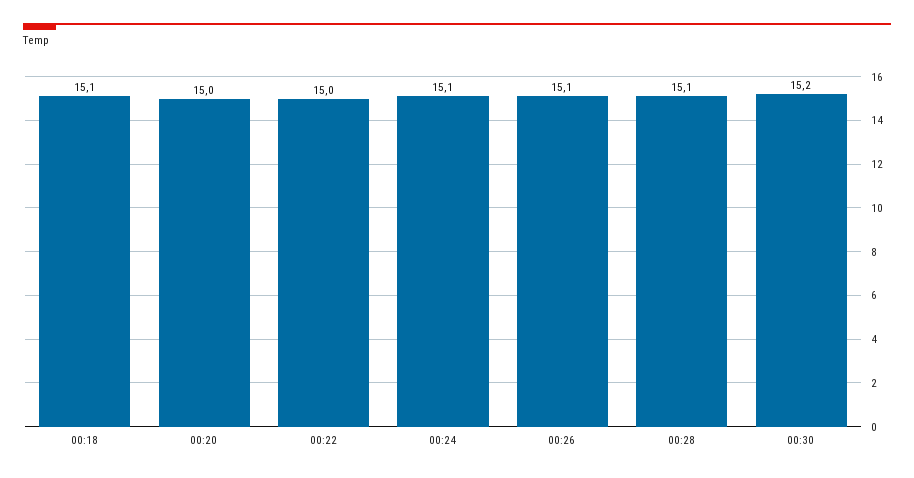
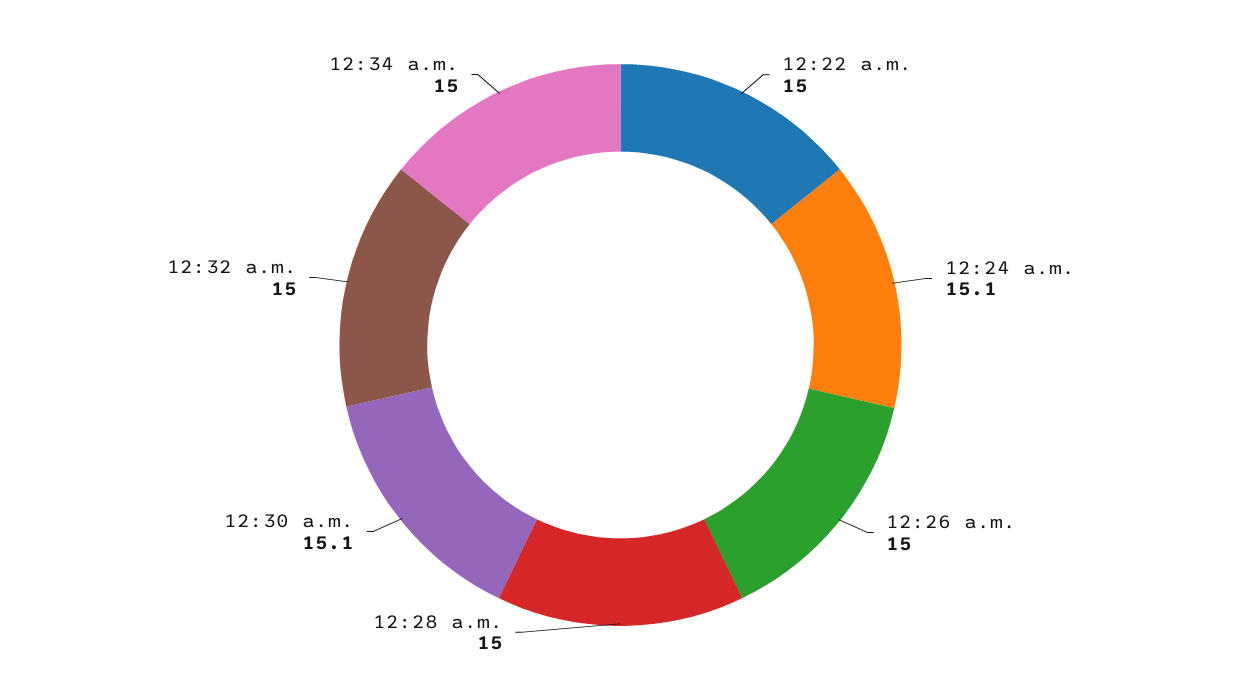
00:18: 15.1 -> none
00:20: 15 -> none
00:26: 15.1 -> 15
00:28: 15.1 -> 15
00:30: 15.2 -> 15.1
12:32 a.m.: none -> 15
12:34 a.m.: none -> 15

